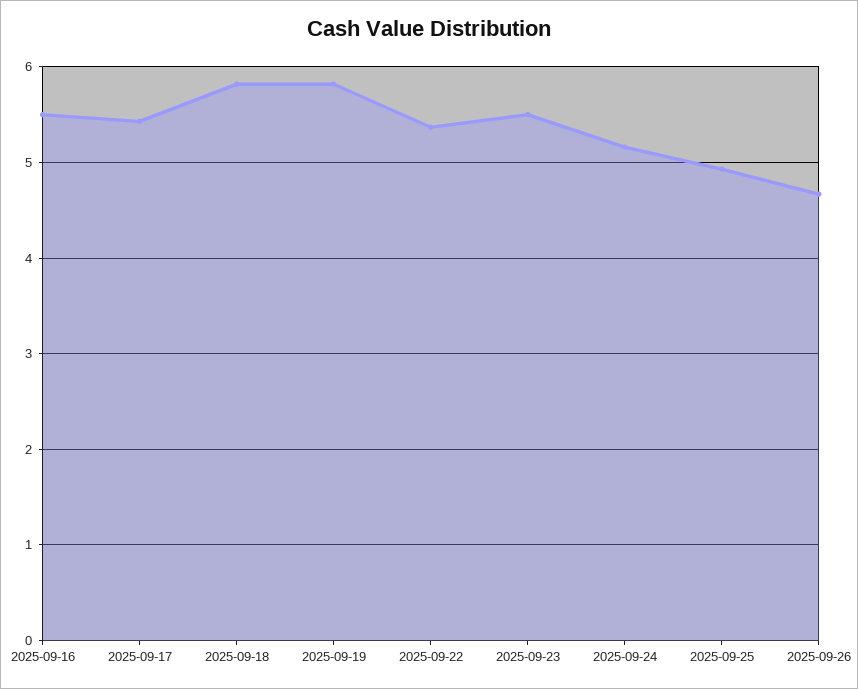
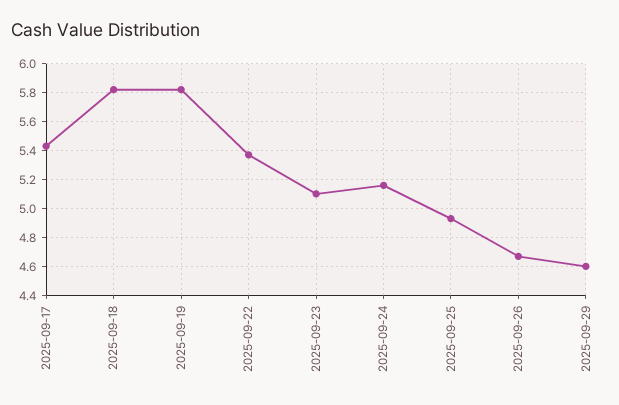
2025-09-16: 5.5 -> none
2025-09-23: 5.5 -> 5.1
2025-09-29: none -> 4.6

